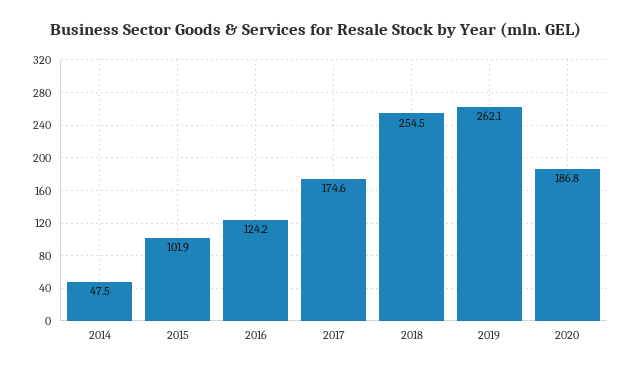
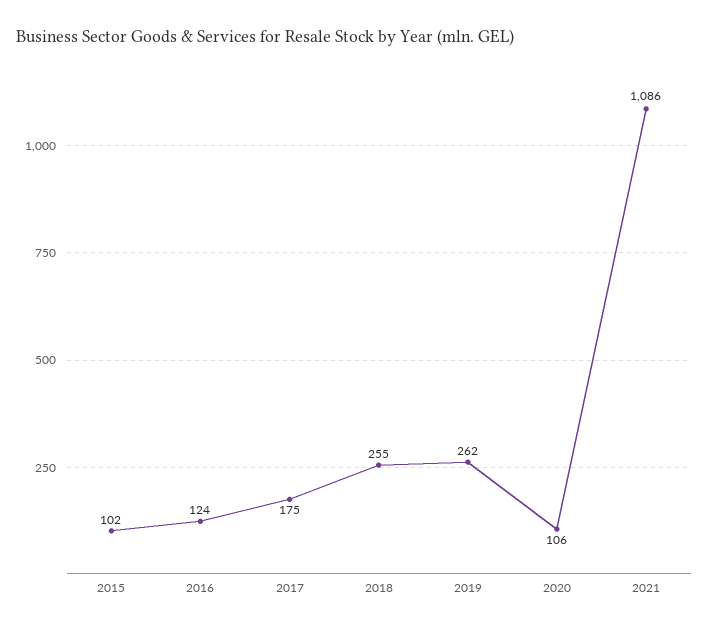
2014: 47.5 -> none
2020: 186.8 -> 106
2021: none -> 1086

